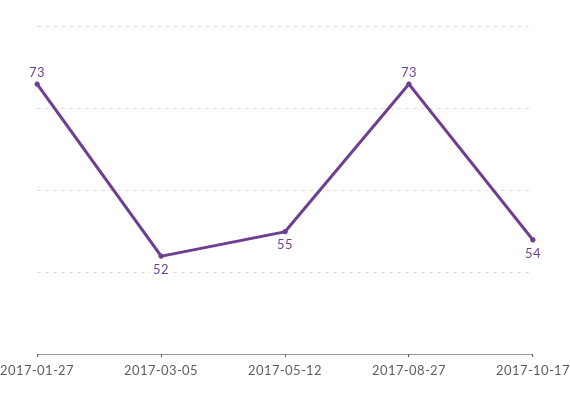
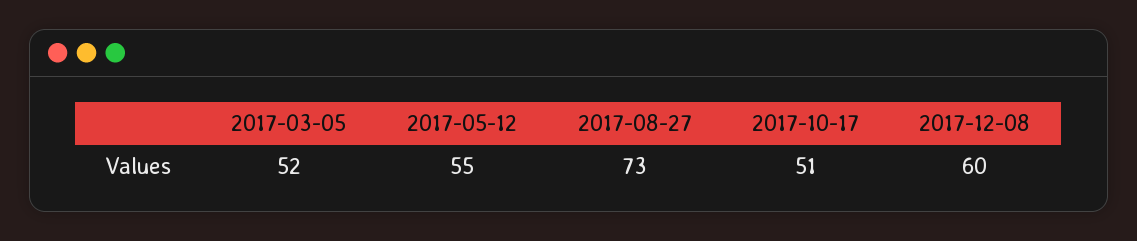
2017-01-27: 73 -> none
2017-10-17: 54 -> 51
2017-12-08: none -> 60

